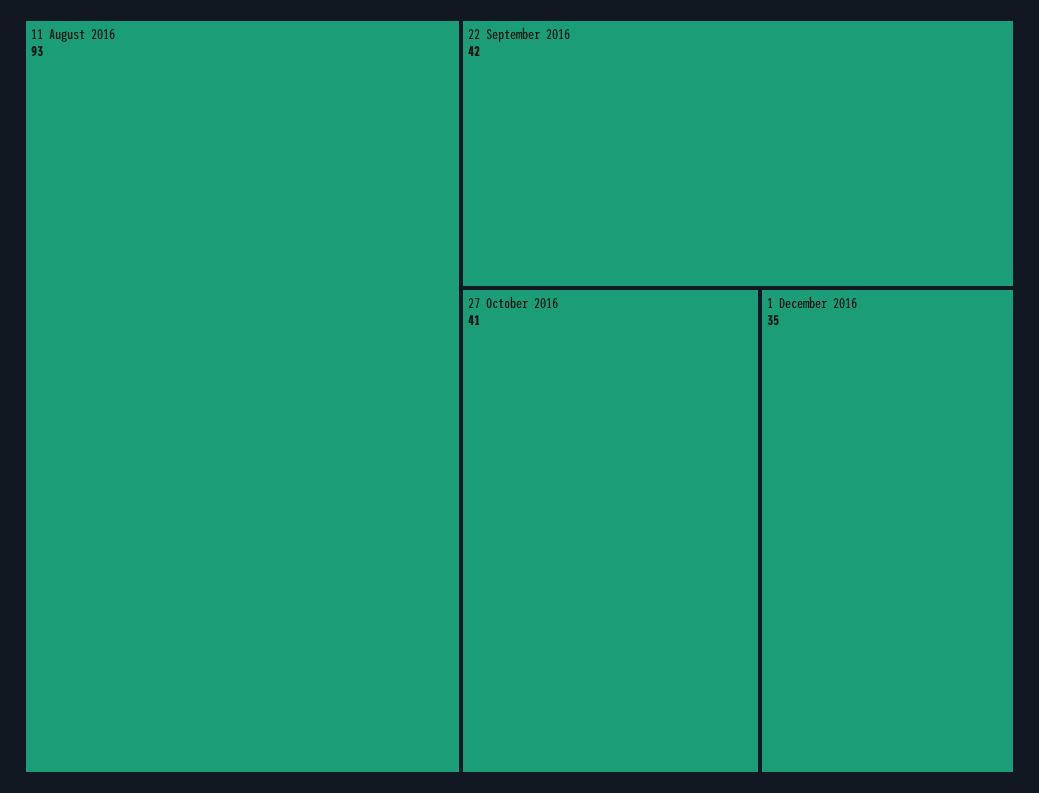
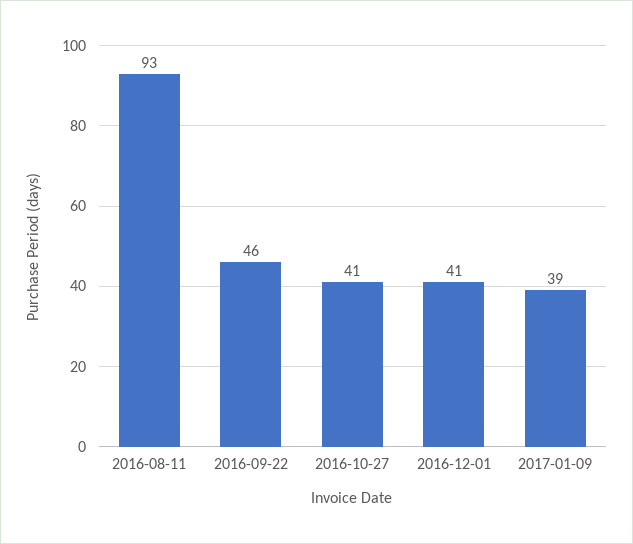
22 September 2016: 42 -> 46
1 December 2016: 35 -> 41
2017-01-09: none -> 39

